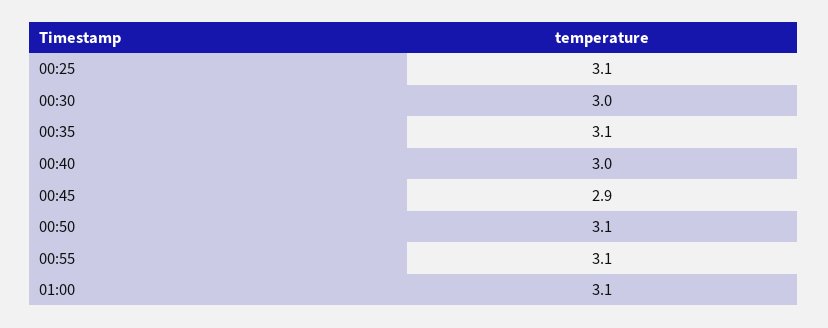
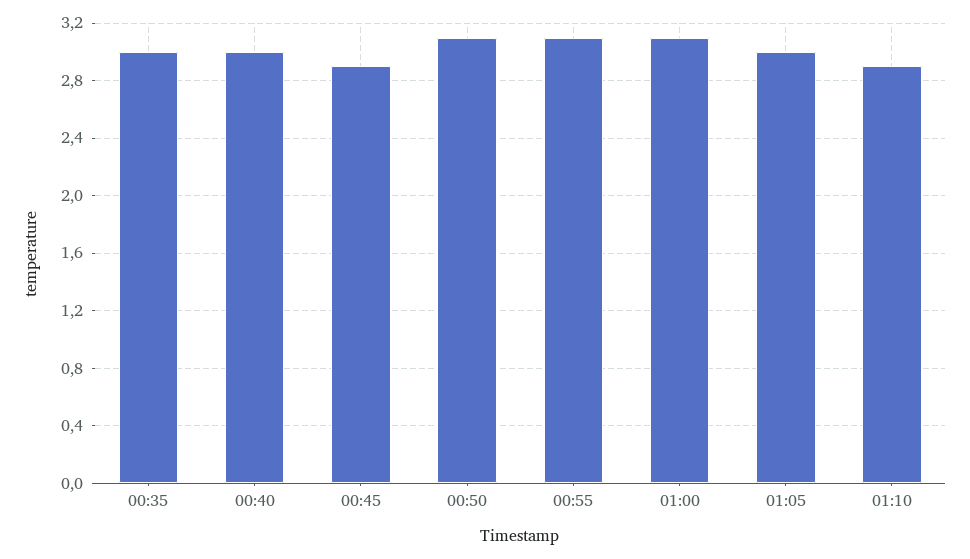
00:25: 3.1 -> none
00:30: 3 -> none
00:35: 3.1 -> 3
01:05: none -> 3
01:10: none -> 2.9

